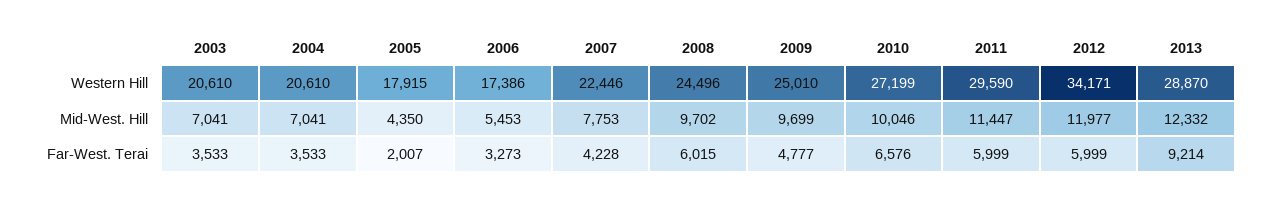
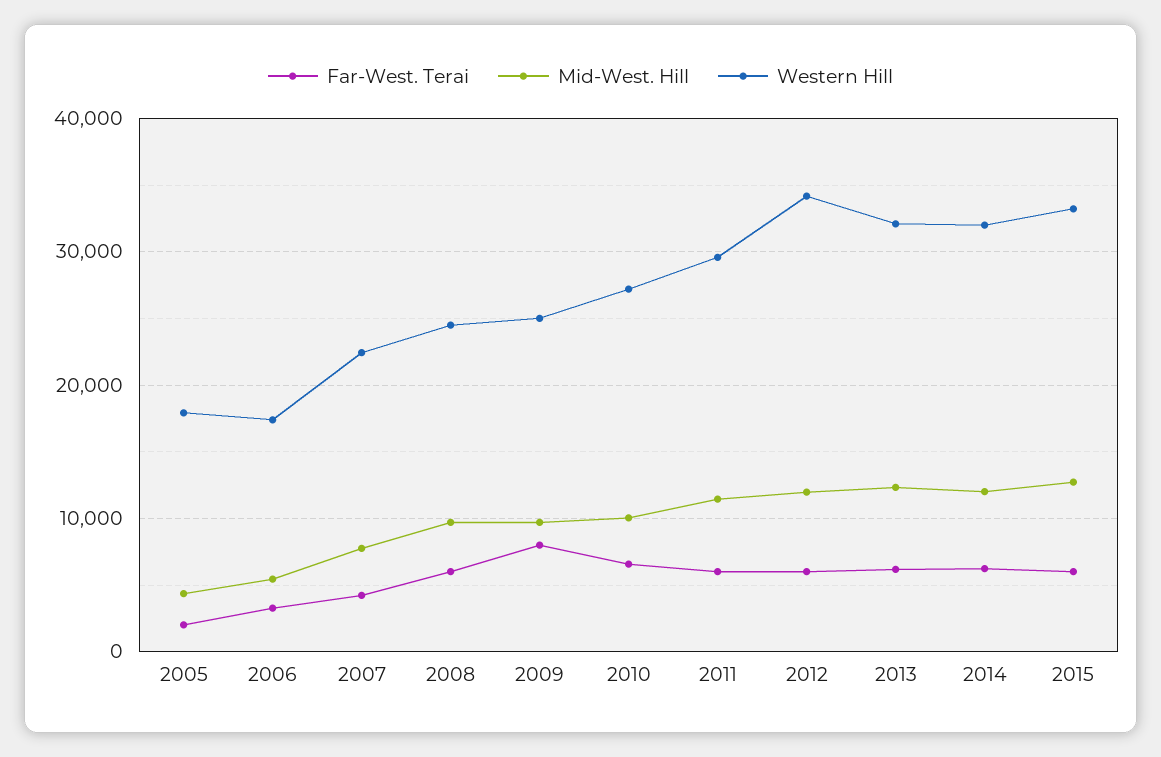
Western Hill, 2003: 20610 -> none
Western Hill, 2004: 20610 -> none
Western Hill, 2013: 28870 -> 32000
Mid-West. Hill, 2003: 7041 -> none
Mid-West. Hill, 2004: 7041 -> none
Far-West. Terai, 2003: 3533 -> none
Far-West. Terai, 2004: 3533 -> none
Far-West. Terai, 2009: 4777 -> 8000
Far-West. Terai, 2013: 9214 -> 6000
Far-West. Terai, 2014: none -> 6000
Mid-West. Hill, 2014: none -> 12000
Western Hill, 2014: none -> 32000
Far-West. Terai, 2015: none -> 6000
Mid-West. Hill, 2015: none -> 13000
Western Hill, 2015: none -> 33000

